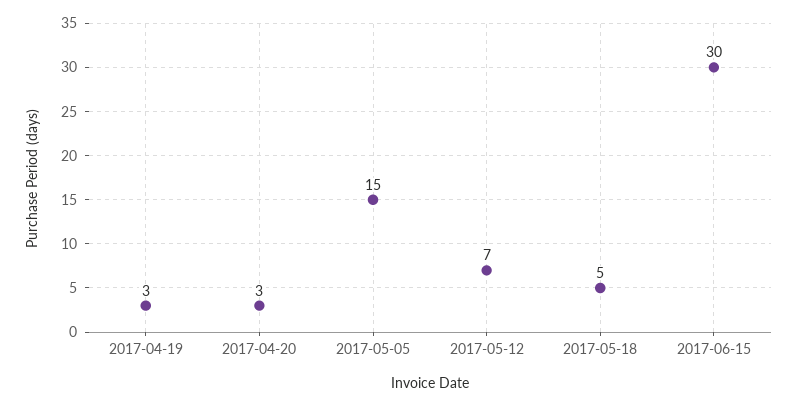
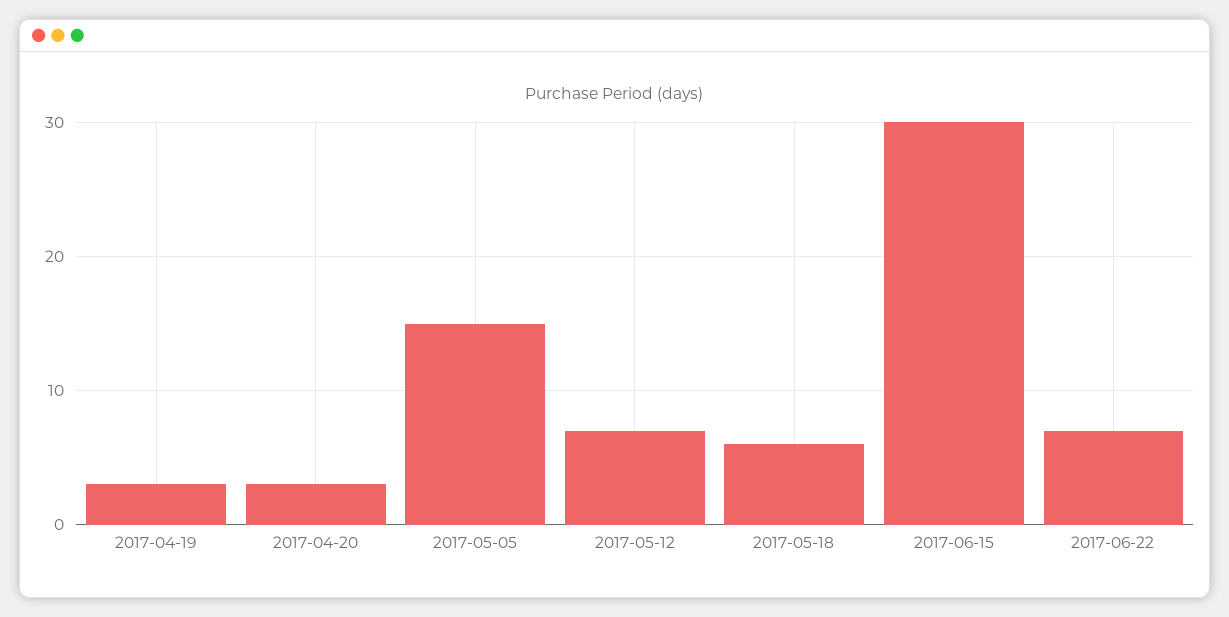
2017-05-18: 5 -> 6
2017-06-22: none -> 7

